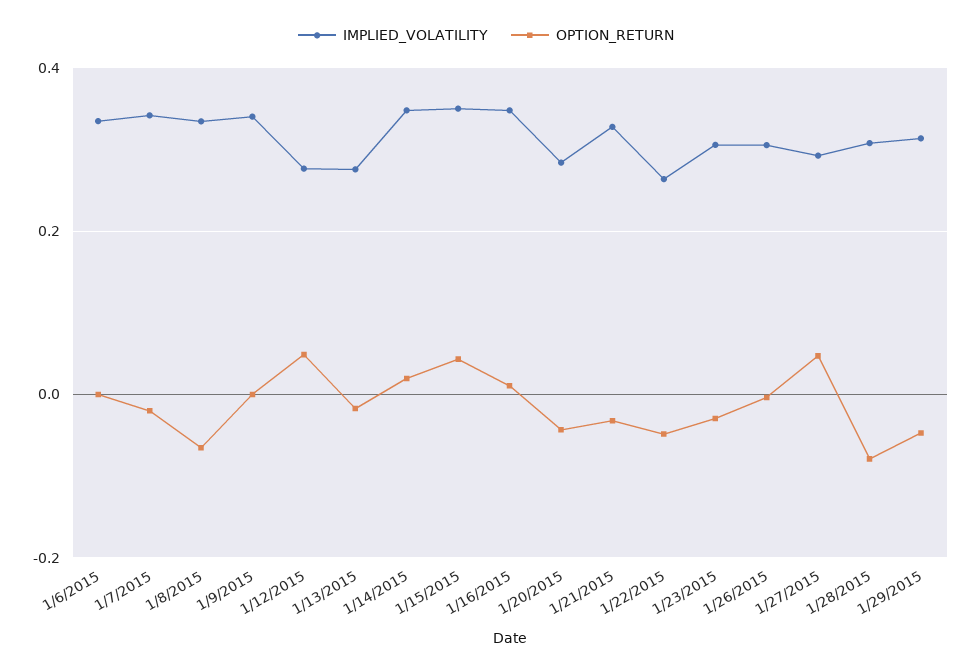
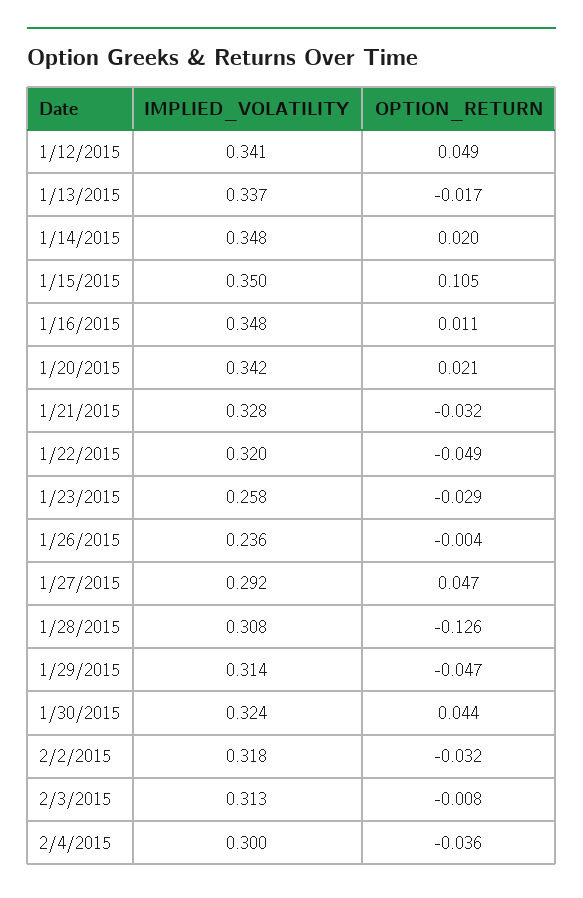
IMPLIED_VOLATILITY, 1/6/2015: 0.34 -> none
OPTION_RETURN, 1/6/2015: 0 -> none
IMPLIED_VOLATILITY, 1/7/2015: 0.34 -> none
OPTION_RETURN, 1/7/2015: -0.02 -> none
IMPLIED_VOLATILITY, 1/8/2015: 0.34 -> none
OPTION_RETURN, 1/8/2015: -0.06 -> none
IMPLIED_VOLATILITY, 1/9/2015: 0.34 -> none
OPTION_RETURN, 1/9/2015: 0 -> none
IMPLIED_VOLATILITY, 1/12/2015: 0.28 -> 0.341
IMPLIED_VOLATILITY, 1/13/2015: 0.28 -> 0.337
OPTION_RETURN, 1/15/2015: 0.04 -> 0.105
IMPLIED_VOLATILITY, 1/20/2015: 0.28 -> 0.342
OPTION_RETURN, 1/20/2015: -0.04 -> 0.021
IMPLIED_VOLATILITY, 1/22/2015: 0.26 -> 0.32
IMPLIED_VOLATILITY, 1/23/2015: 0.3 -> 0.258
IMPLIED_VOLATILITY, 1/26/2015: 0.3 -> 0.236
OPTION_RETURN, 1/28/2015: -0.08 -> -0.126
IMPLIED_VOLATILITY, 1/30/2015: none -> 0.324
OPTION_RETURN, 1/30/2015: none -> 0.044
IMPLIED_VOLATILITY, 2/2/2015: none -> 0.318
OPTION_RETURN, 2/2/2015: none -> -0.032
IMPLIED_VOLATILITY, 2/3/2015: none -> 0.313
OPTION_RETURN, 2/3/2015: none -> -0.008
IMPLIED_VOLATILITY, 2/4/2015: none -> 0.3
OPTION_RETURN, 2/4/2015: none -> -0.036

